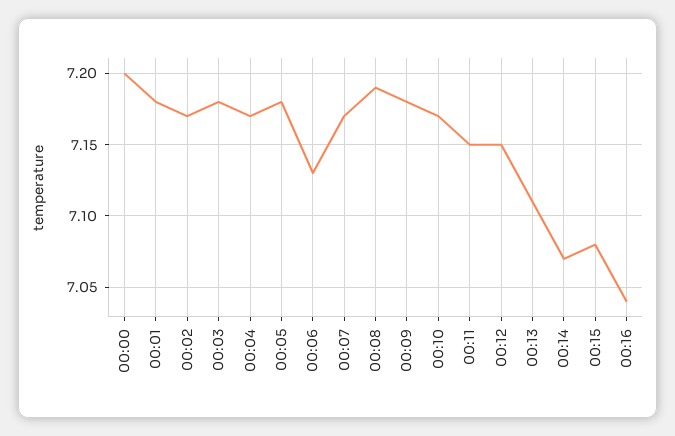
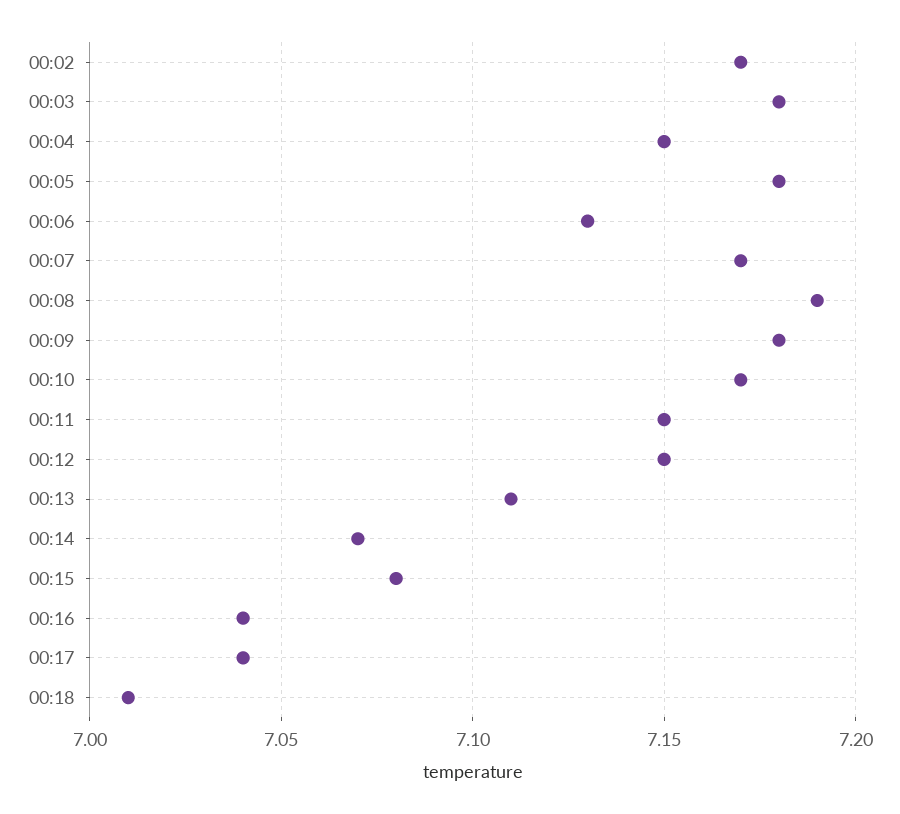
00:00: 7.2 -> none
00:01: 7.18 -> none
00:04: 7.17 -> 7.15
00:17: none -> 7.04
00:18: none -> 7.01

